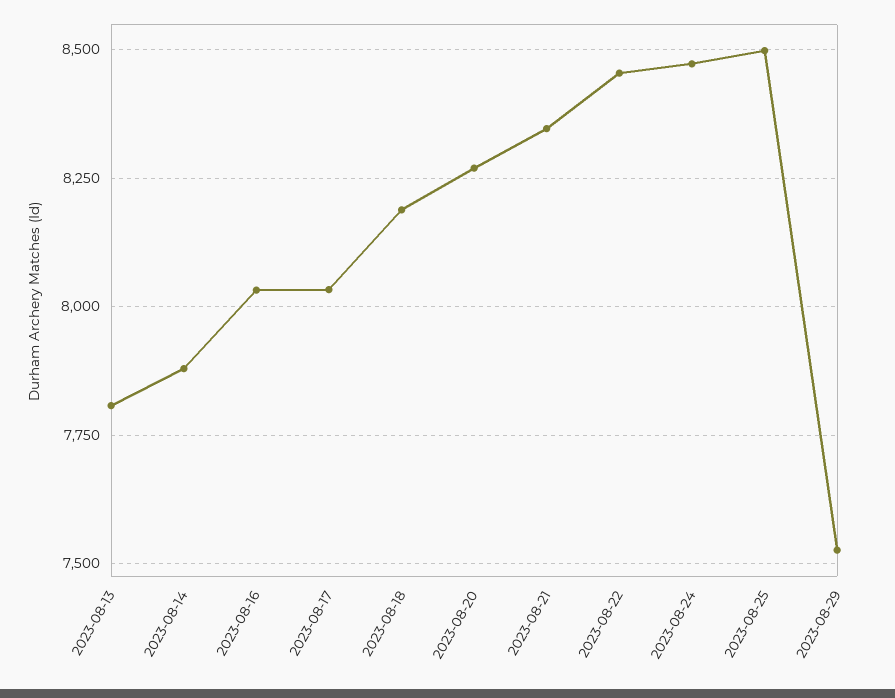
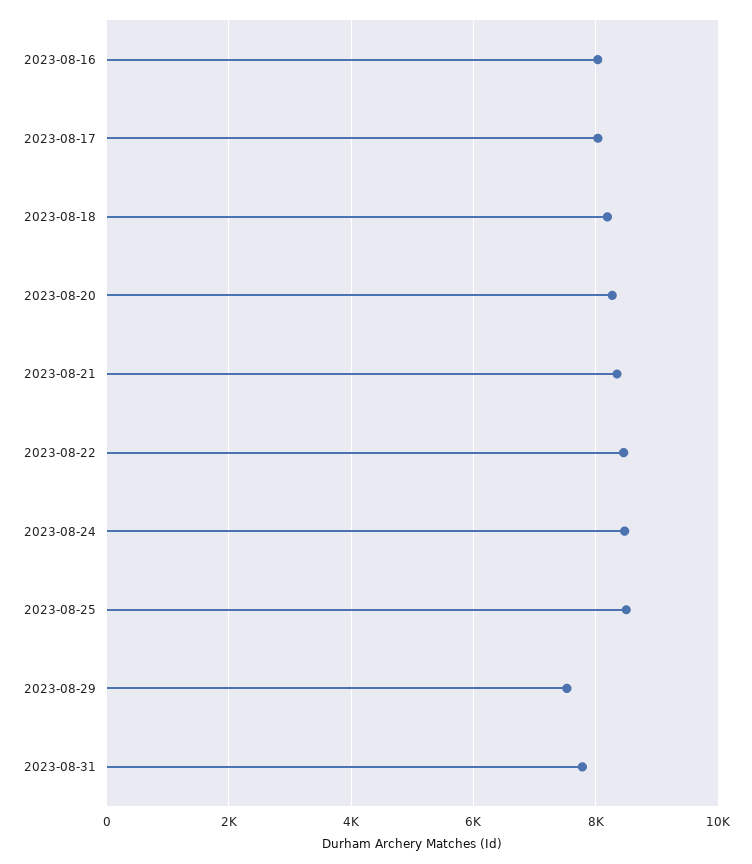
2023-08-13: 7800 -> none
2023-08-14: 7875 -> none
2023-08-31: none -> 7800

